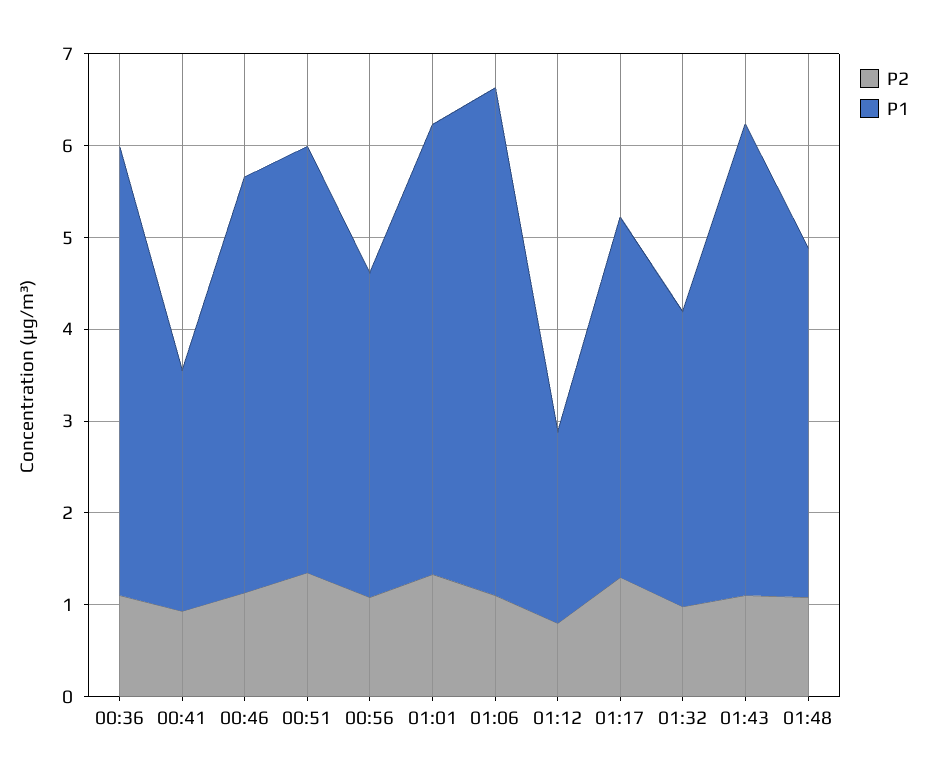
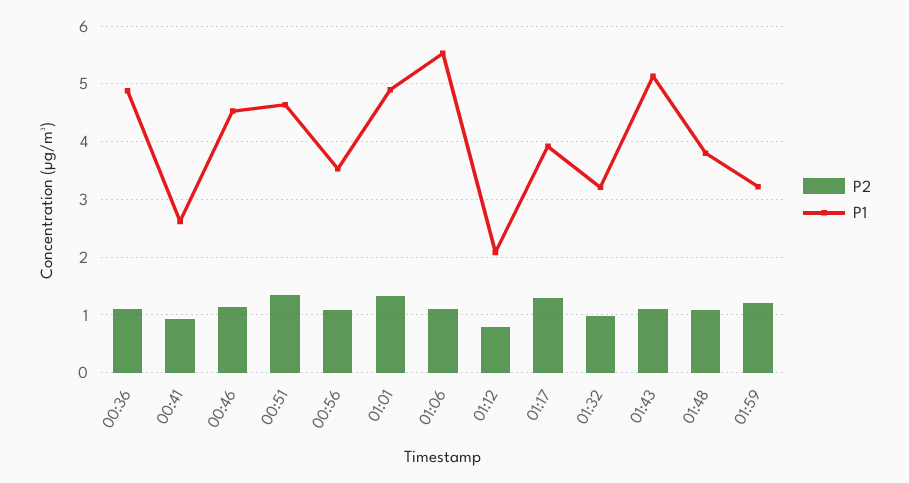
P2, 01:59: none -> 1.2
P1, 01:59: none -> 3.2

